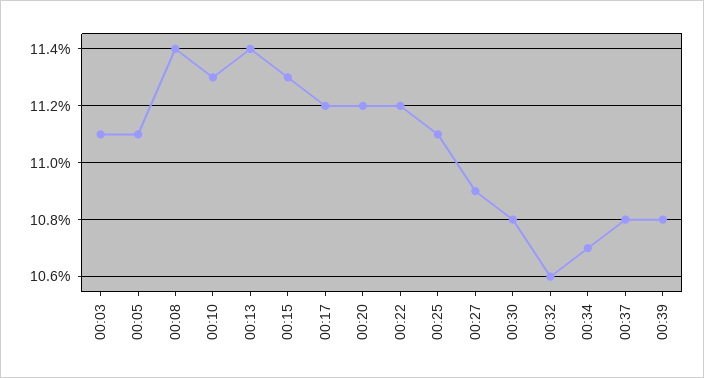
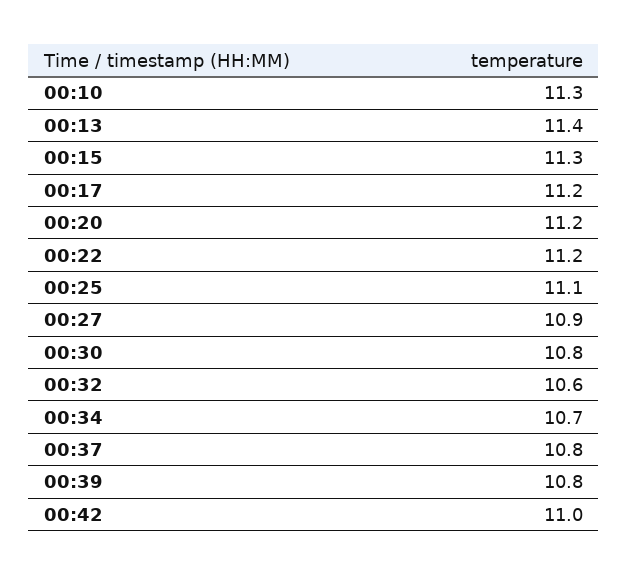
00:03: 11.1 -> none
00:05: 11.1 -> none
00:08: 11.4 -> none
00:42: none -> 11

